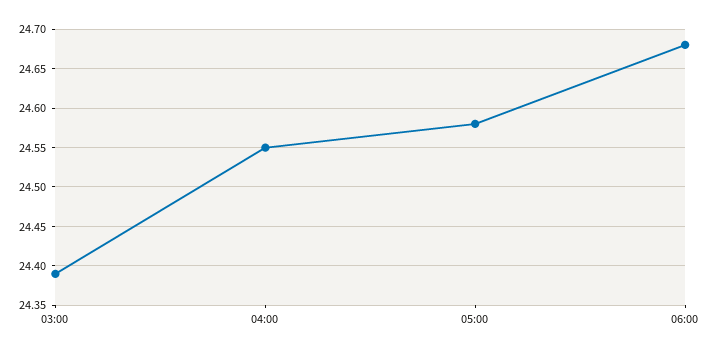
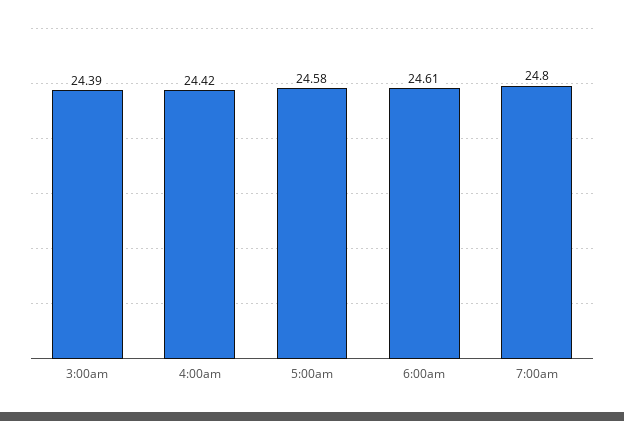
04:00: 24.55 -> 24.42
06:00: 24.68 -> 24.61
7:00am: none -> 24.8

